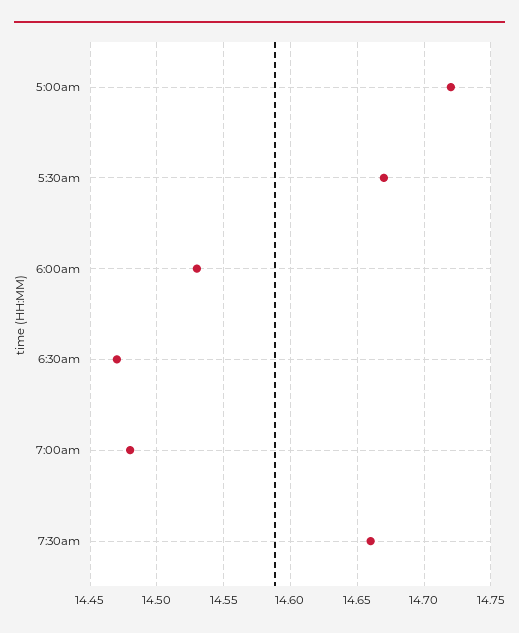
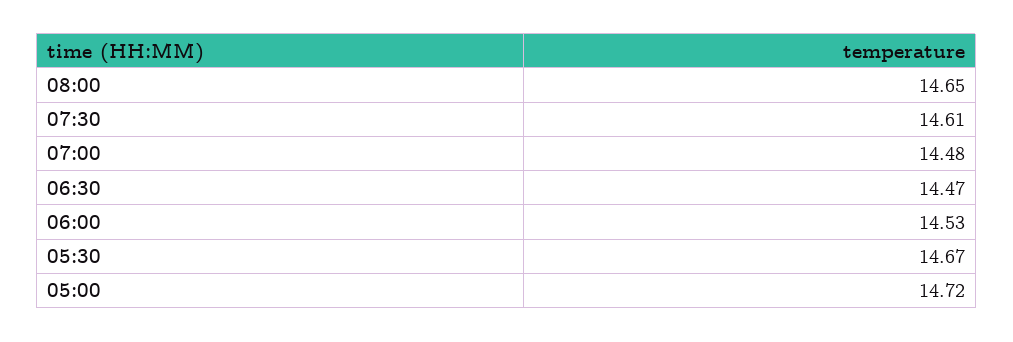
7:30am: 14.66 -> 14.61
08:00: none -> 14.65

